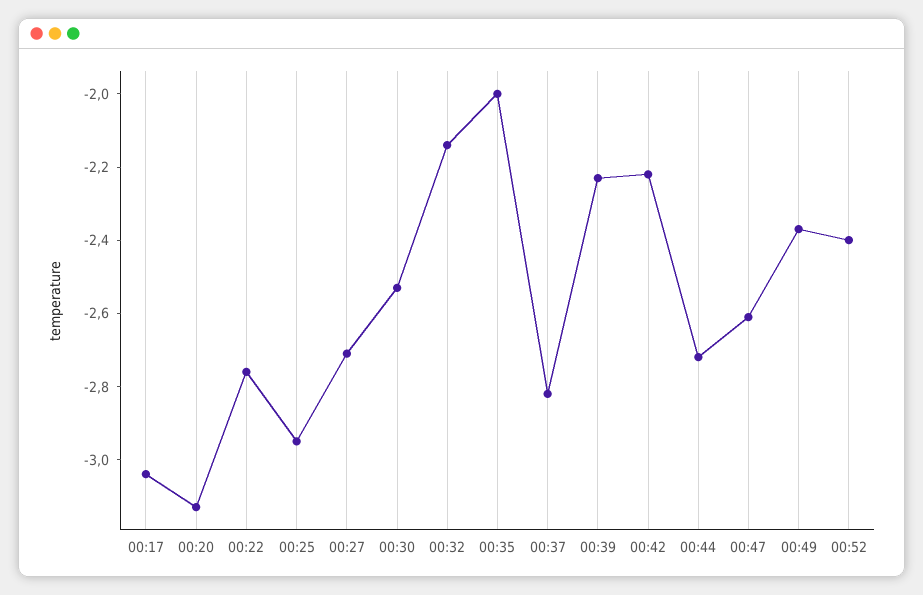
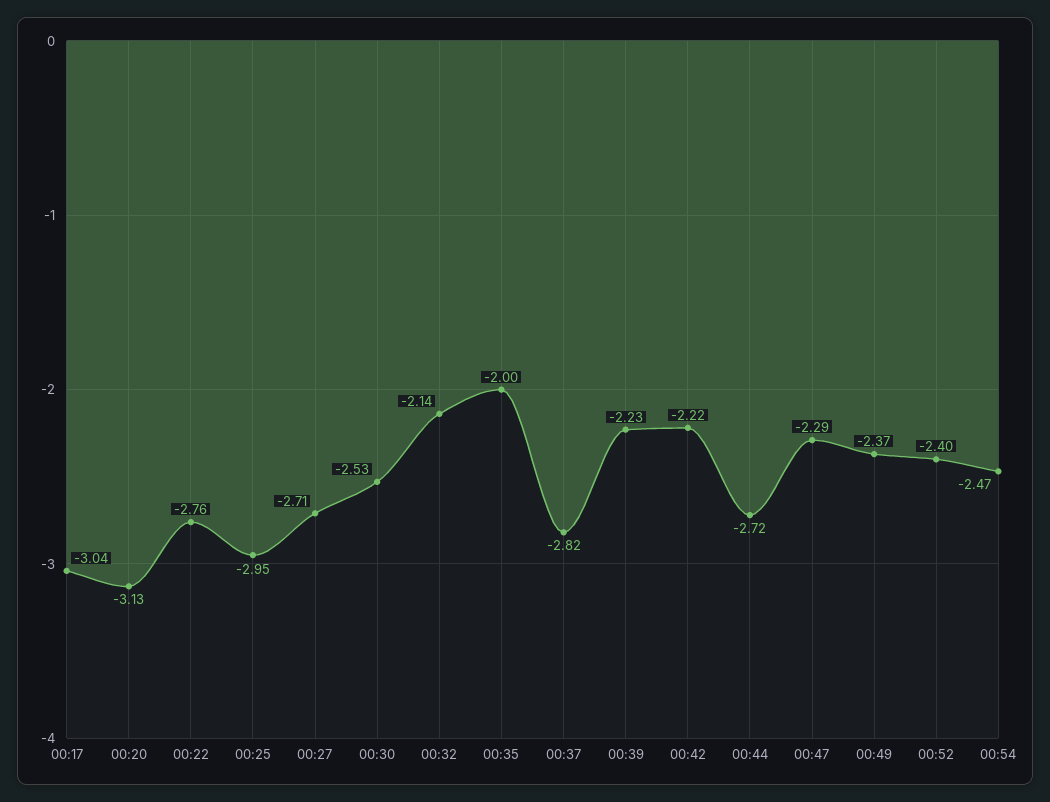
00:47: -2.6 -> -2.29
00:54: none -> -2.47

